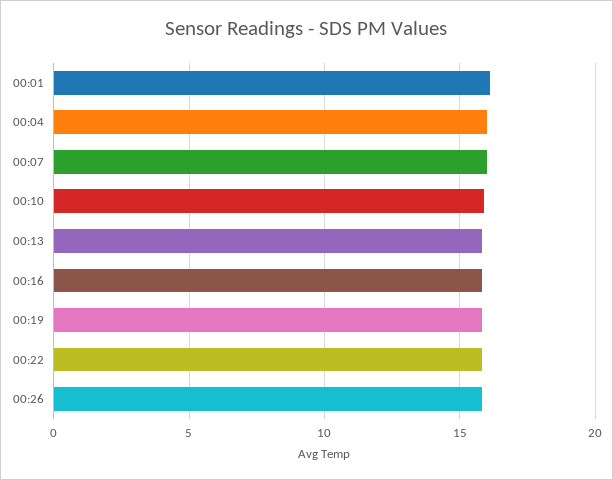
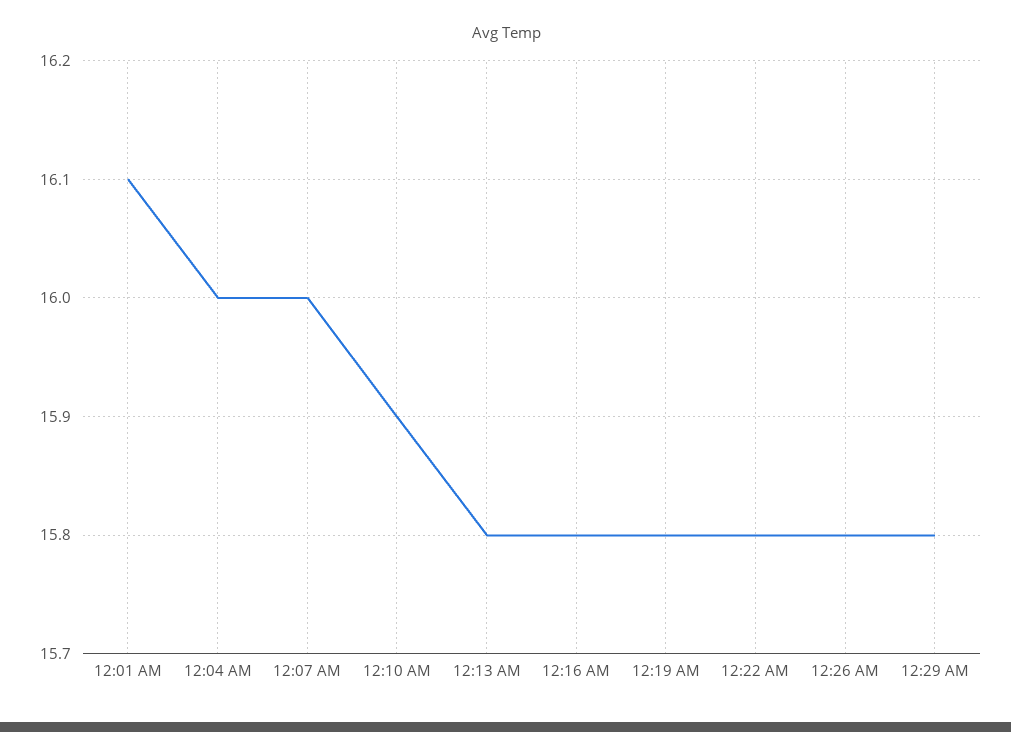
12:29 AM: none -> 15.8

